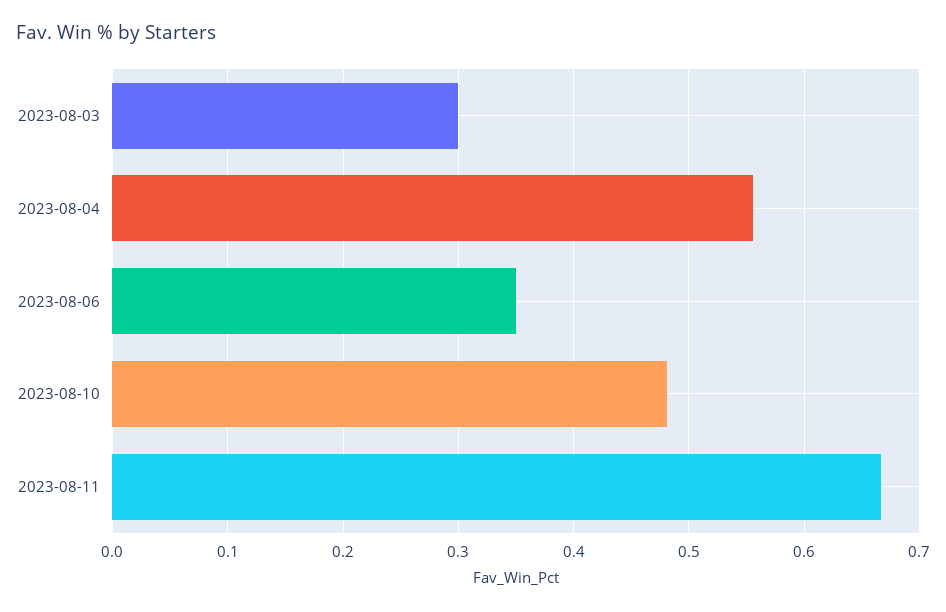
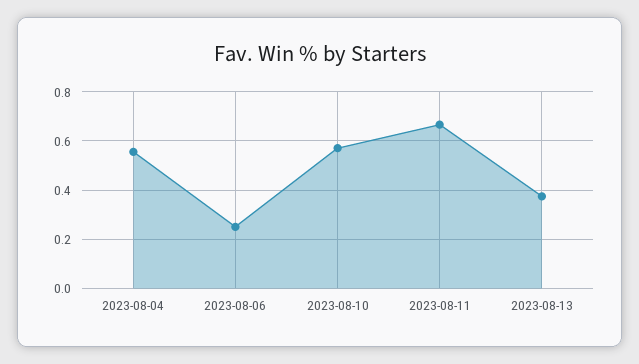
2023-08-03: 0.3 -> none
2023-08-06: 0.35 -> 0.25
2023-08-10: 0.48 -> 0.575
2023-08-13: none -> 0.375

